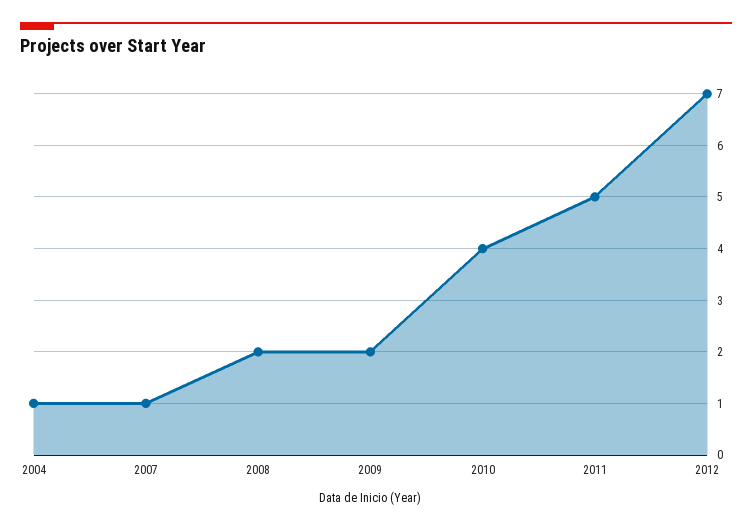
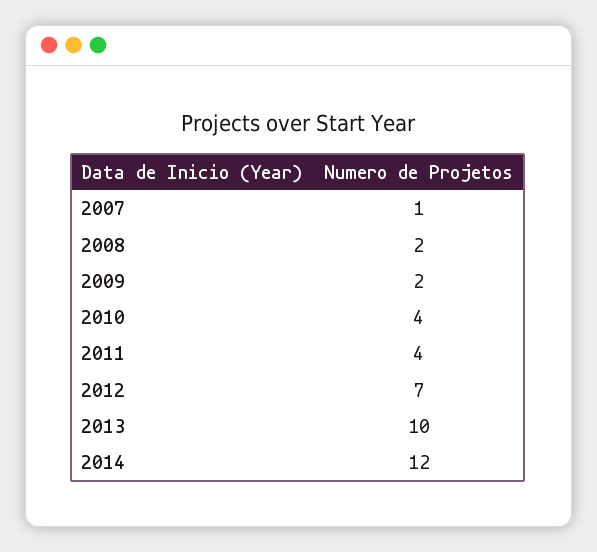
2004: 1 -> none
2011: 5 -> 4
2013: none -> 10
2014: none -> 12

